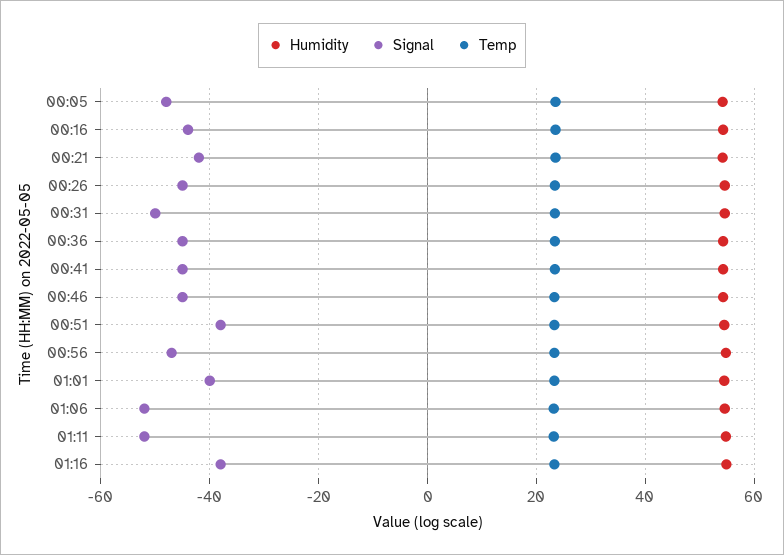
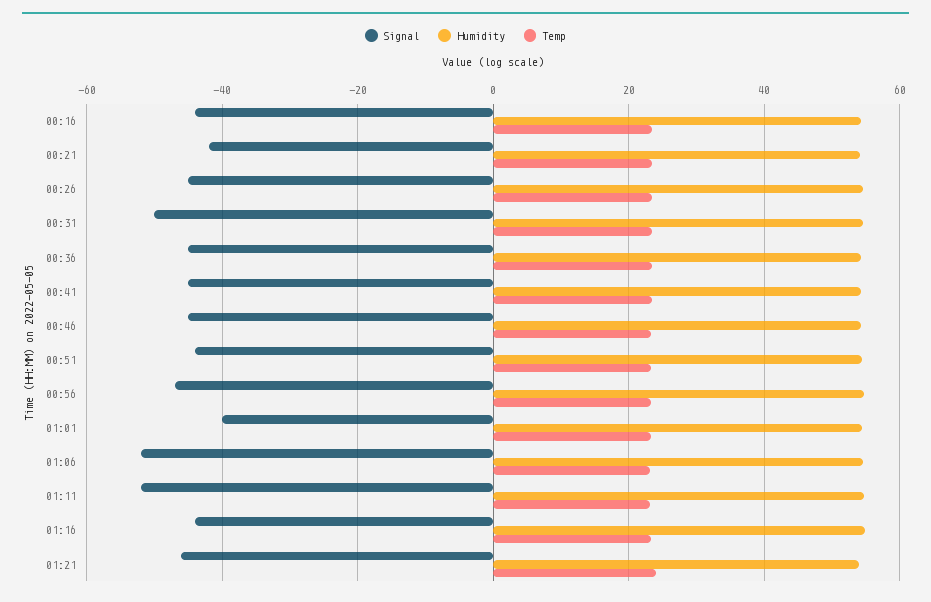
Humidity, 00:05: 54 -> none
Signal, 00:05: -48 -> none
Temp, 00:05: 24 -> none
Signal, 00:51: -38 -> -44
Signal, 01:16: -38 -> -44
Signal, 01:21: none -> -46
Humidity, 01:21: none -> 54
Temp, 01:21: none -> 24

